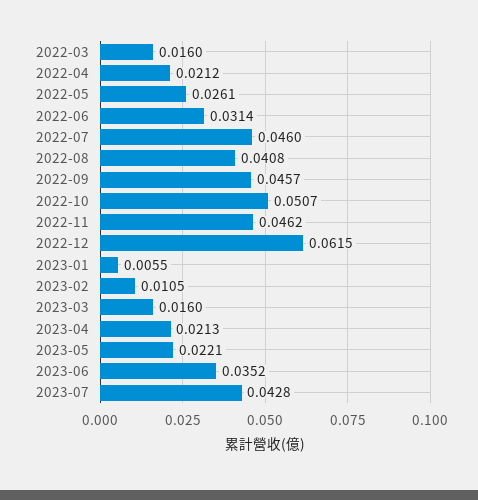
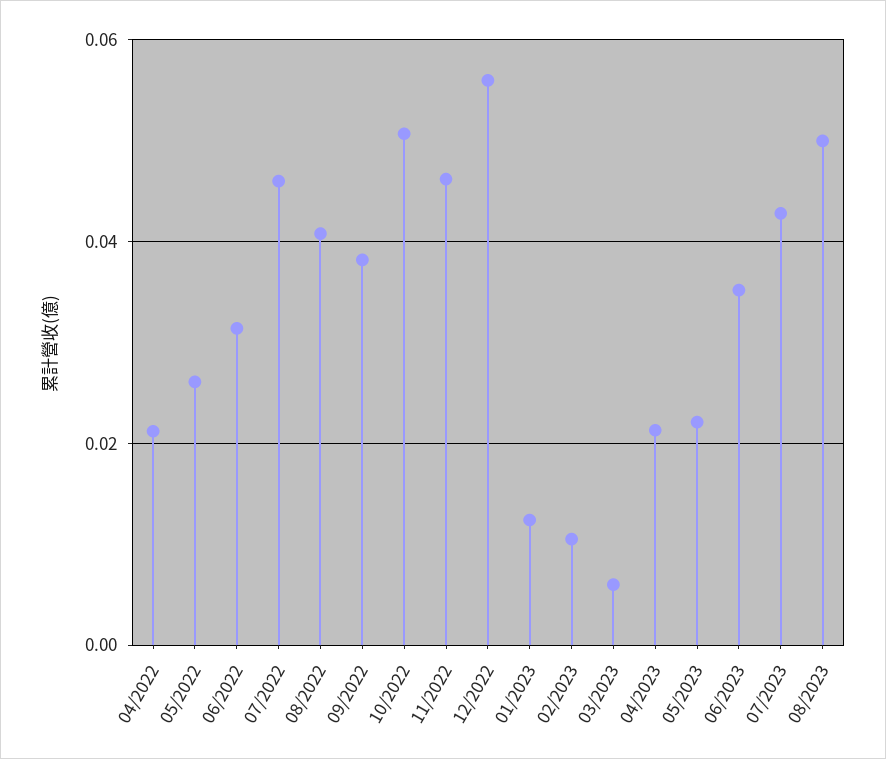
2022-03: 0.016 -> none
2022-09: 0.0457 -> 0.038
2022-12: 0.0615 -> 0.056
2023-01: 0.0055 -> 0.012
2023-03: 0.016 -> 0.006
08/2023: none -> 0.05

